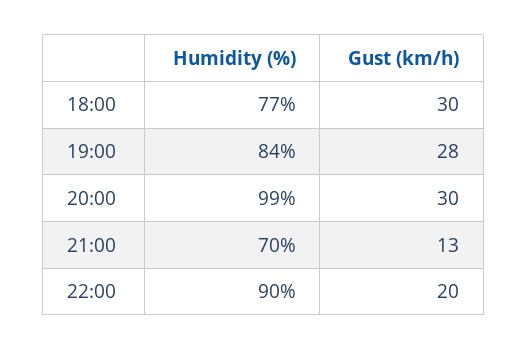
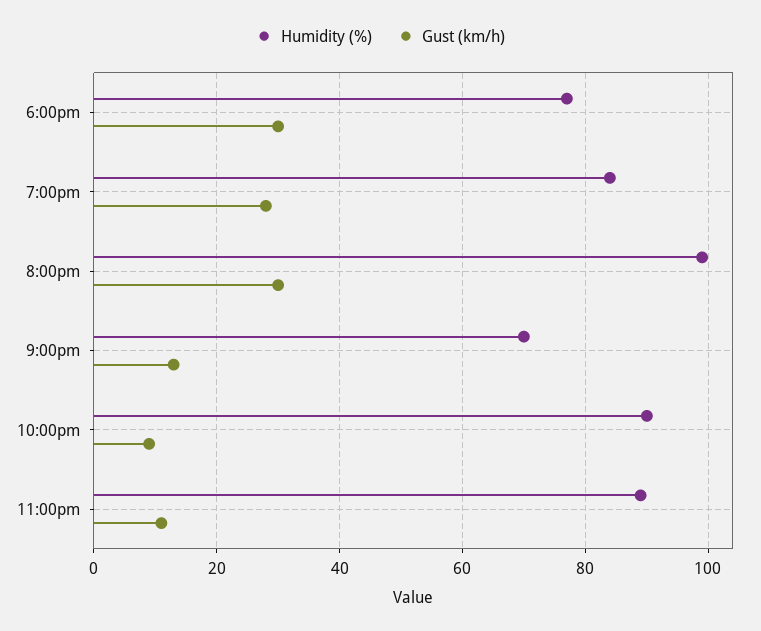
Gust (km/h), 22:00: 20 -> 10
Humidity (%), 11:00pm: none -> 90
Gust (km/h), 11:00pm: none -> 10

